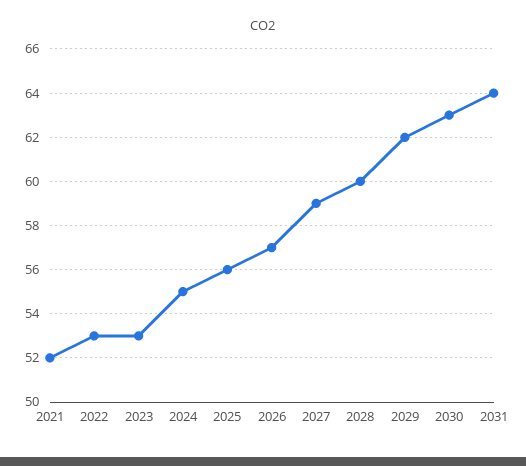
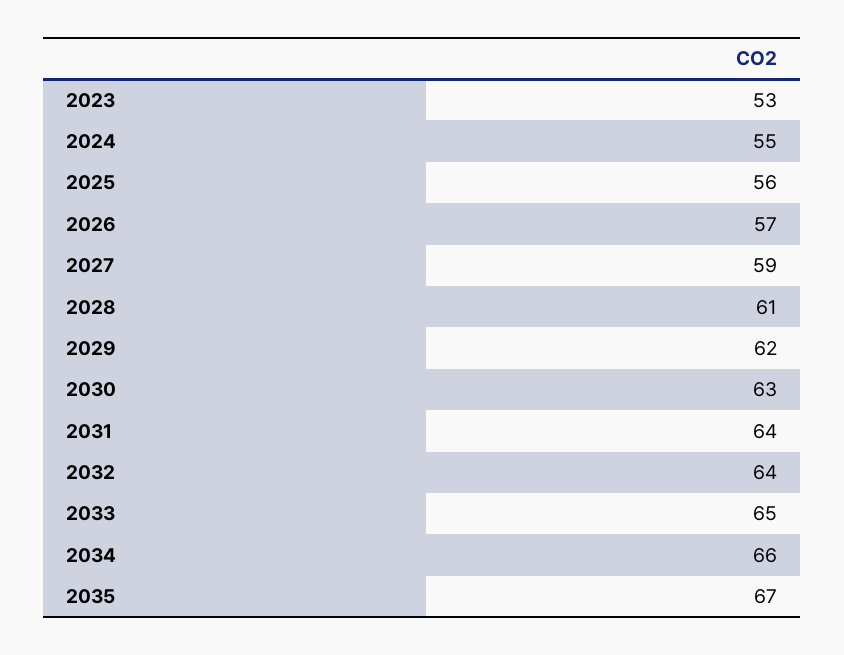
2021: 52 -> none
2022: 53 -> none
2028: 60 -> 61
2032: none -> 64
2033: none -> 65
2034: none -> 66
2035: none -> 67

